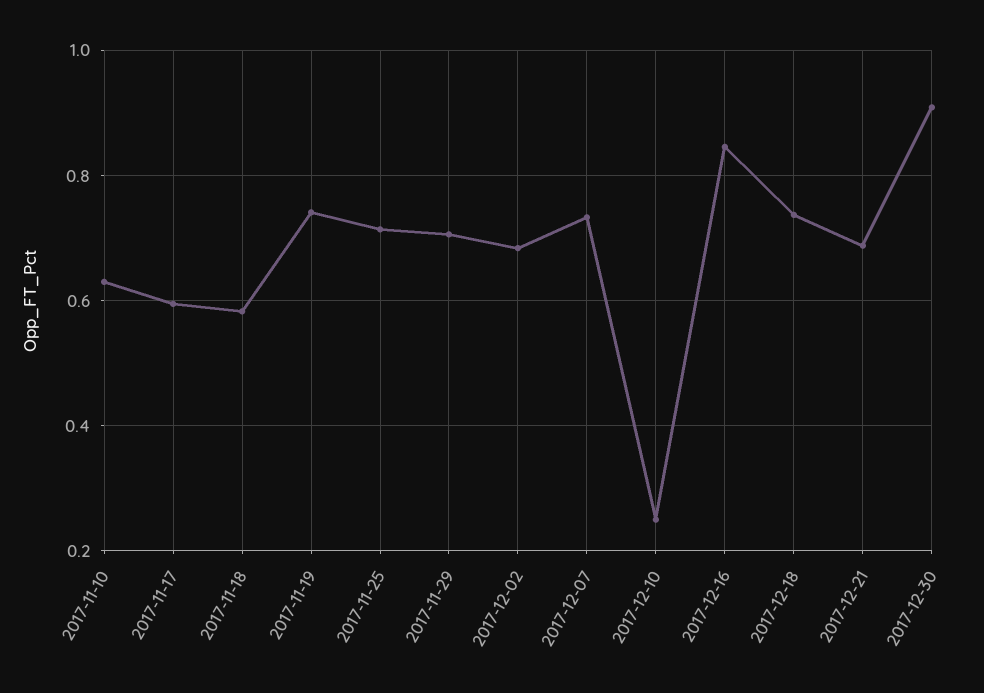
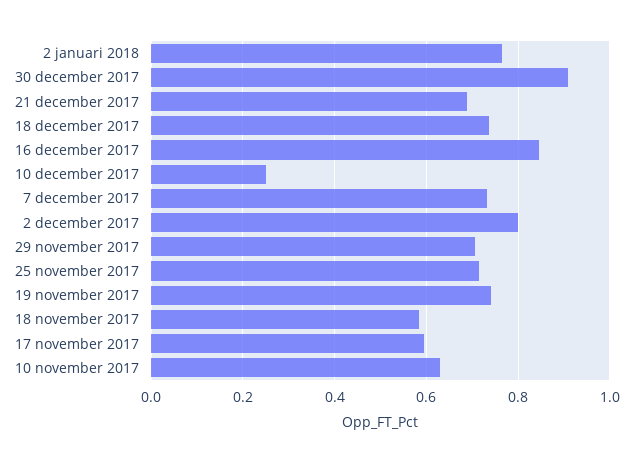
2017-12-02: 0.68 -> 0.8
2 januari 2018: none -> 0.76

